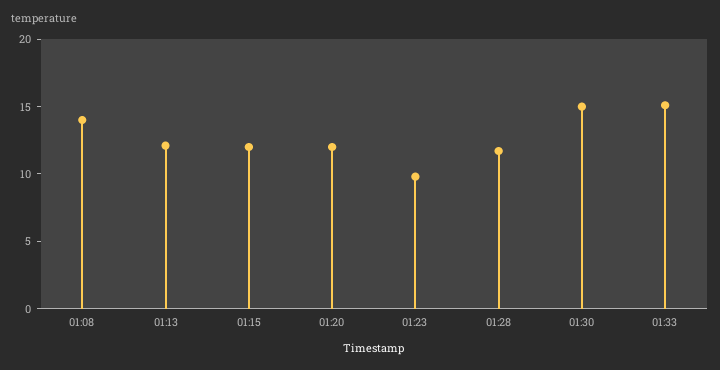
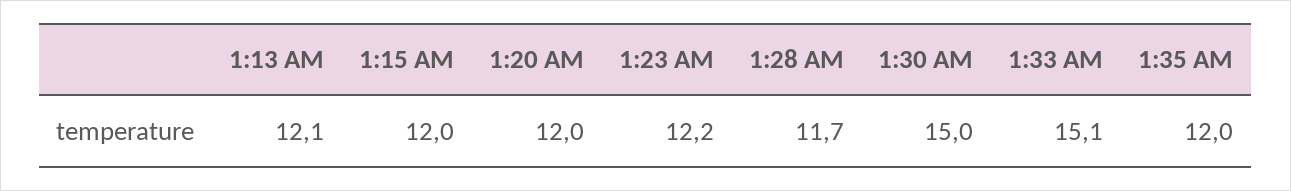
01:08: 14 -> none
01:23: 10 -> 12.2
1:35 AM: none -> 12

